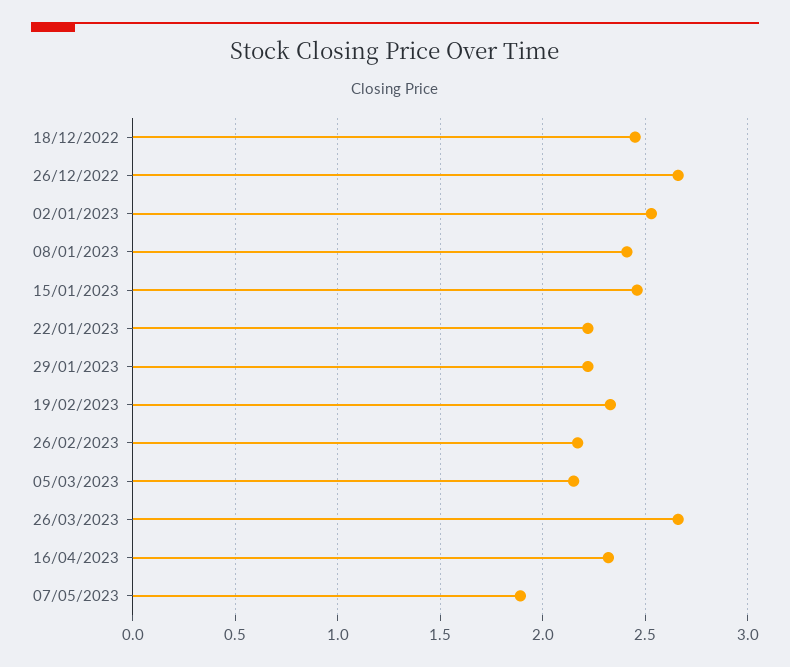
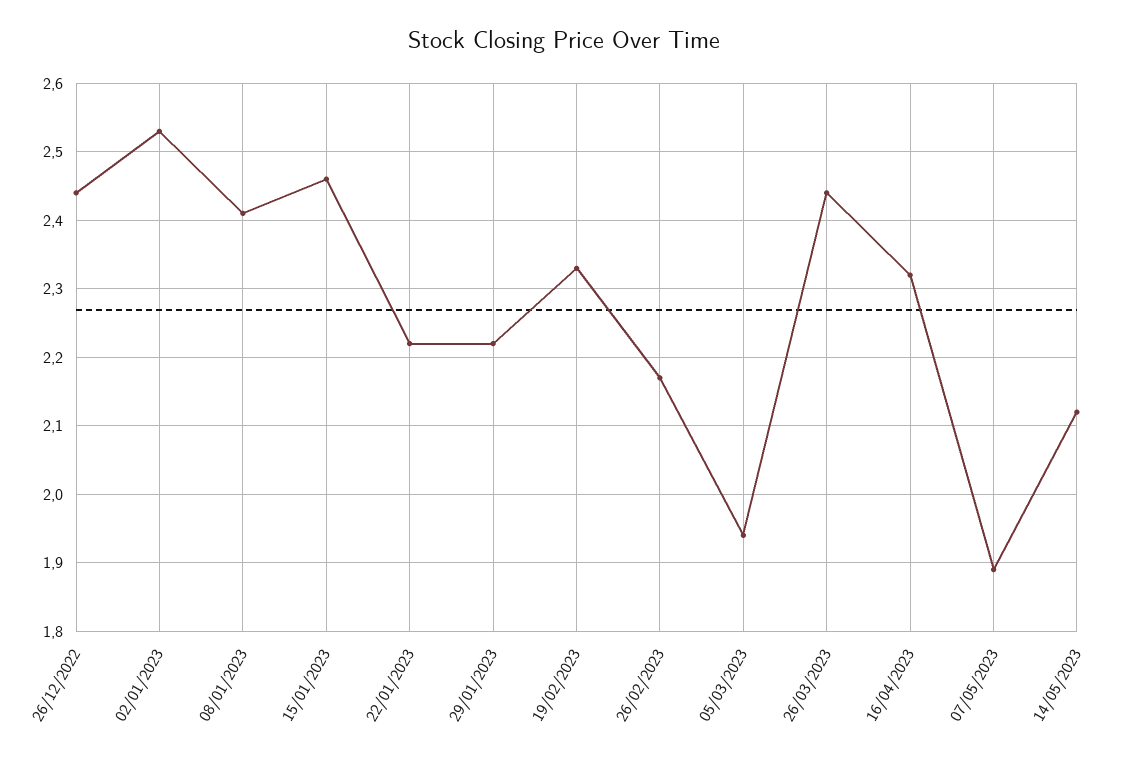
18/12/2022: 2.45 -> none
26/12/2022: 2.65 -> 2.44
05/03/2023: 2.15 -> 1.94
26/03/2023: 2.65 -> 2.44
14/05/2023: none -> 2.12

